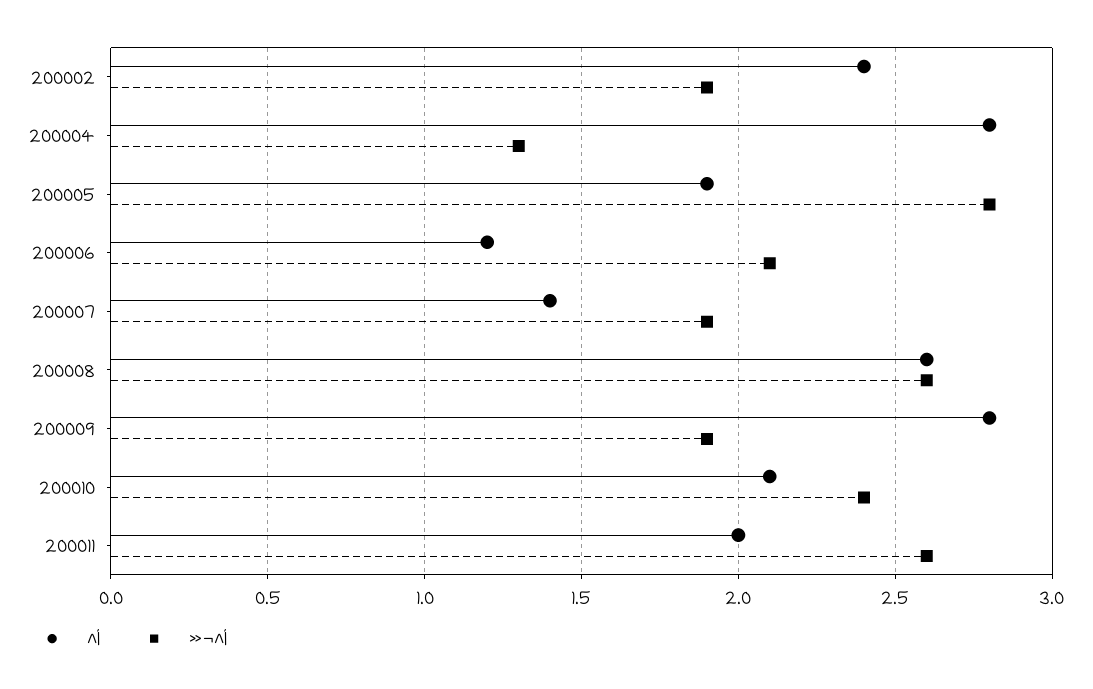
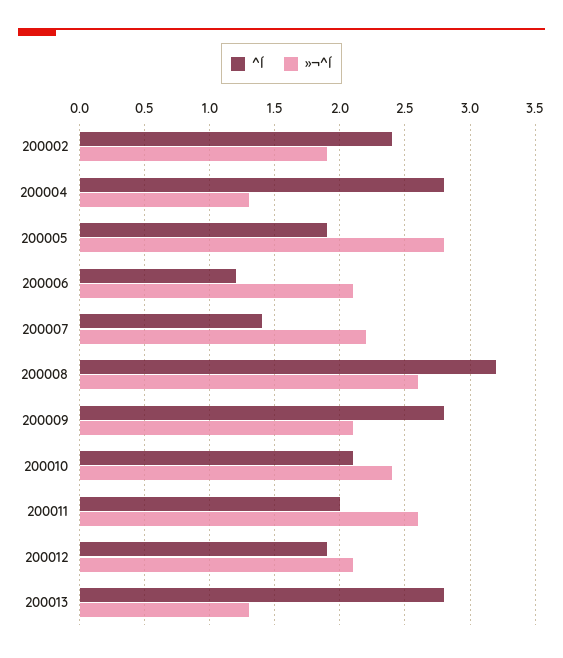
»¬^Í, 200007: 1.9 -> 2.2
^Í, 200008: 2.6 -> 3.2
»¬^Í, 200009: 1.9 -> 2.1
^Í, 200012: none -> 1.9
»¬^Í, 200012: none -> 2.1
^Í, 200013: none -> 2.8
»¬^Í, 200013: none -> 1.3

